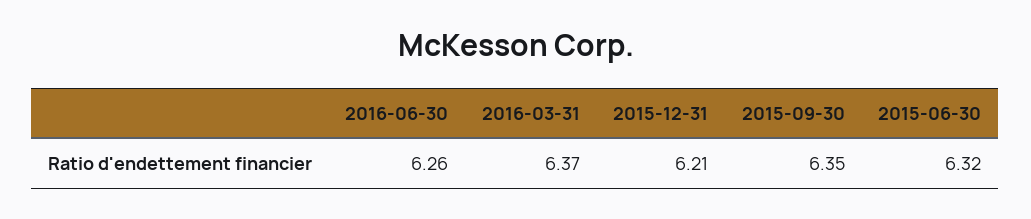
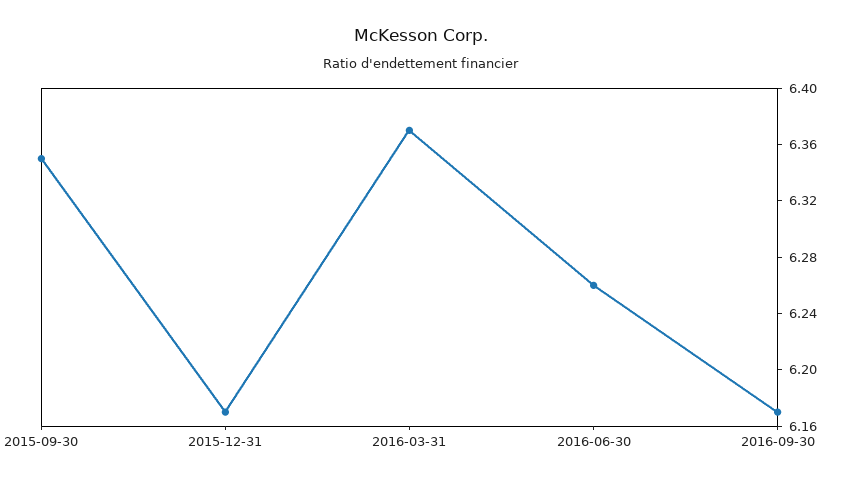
2015-12-31: 6.21 -> 6.17
2015-06-30: 6.32 -> none
2016-09-30: none -> 6.17

